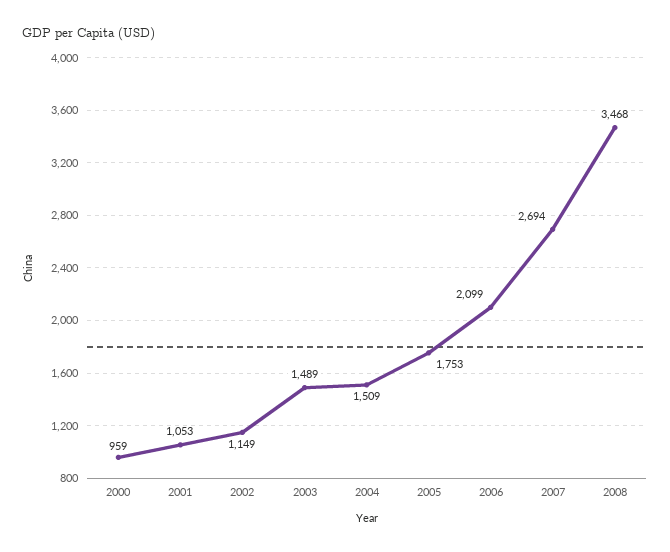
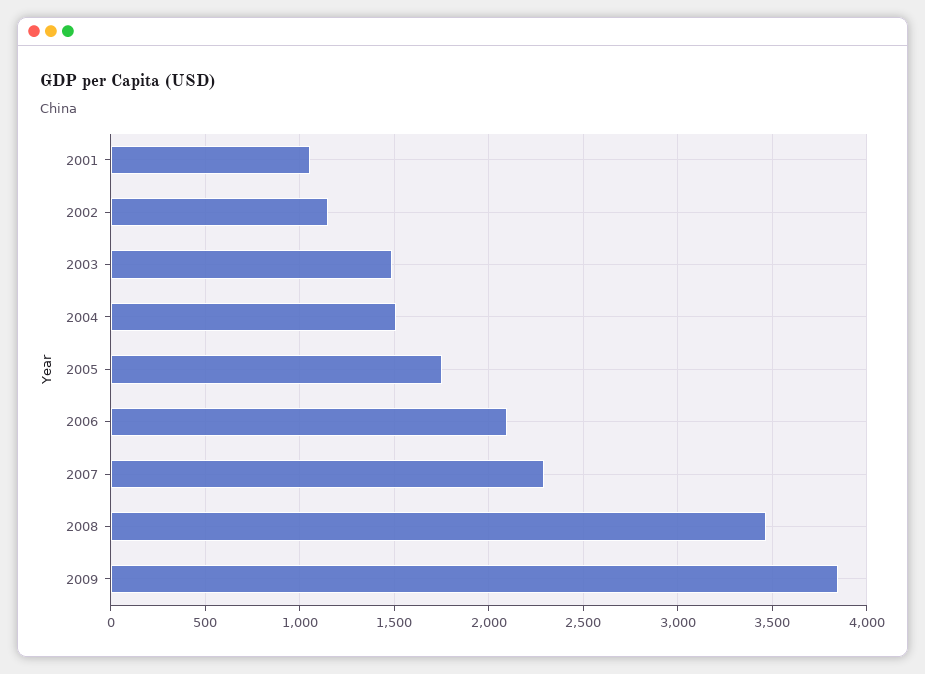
2000: 959 -> none
2007: 2694 -> 2300
2009: none -> 3850

